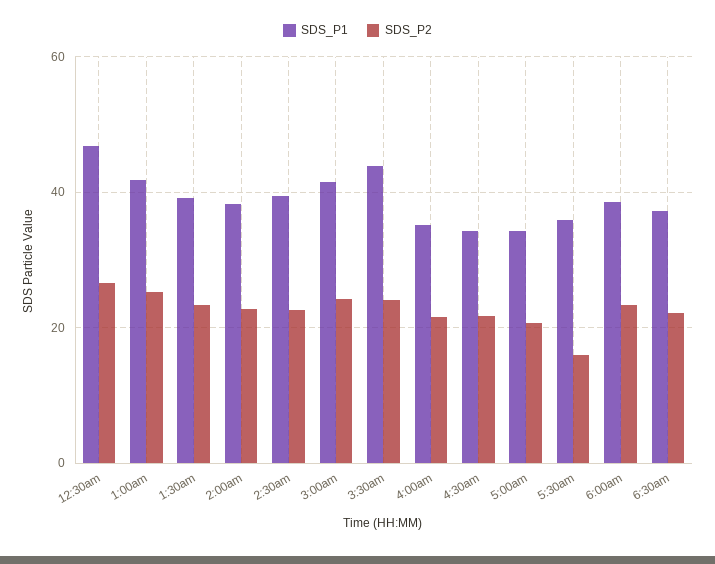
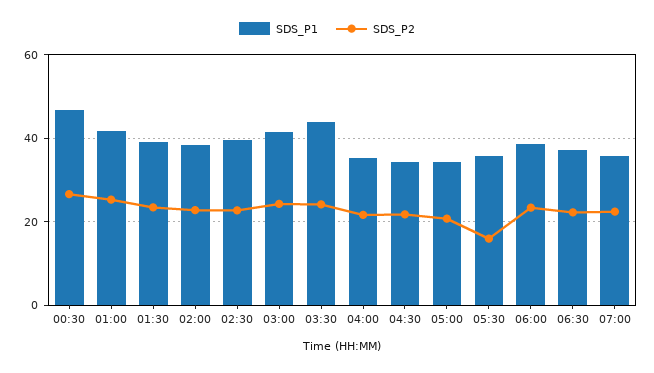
SDS_P1, 07:00: none -> 36
SDS_P2, 07:00: none -> 22

